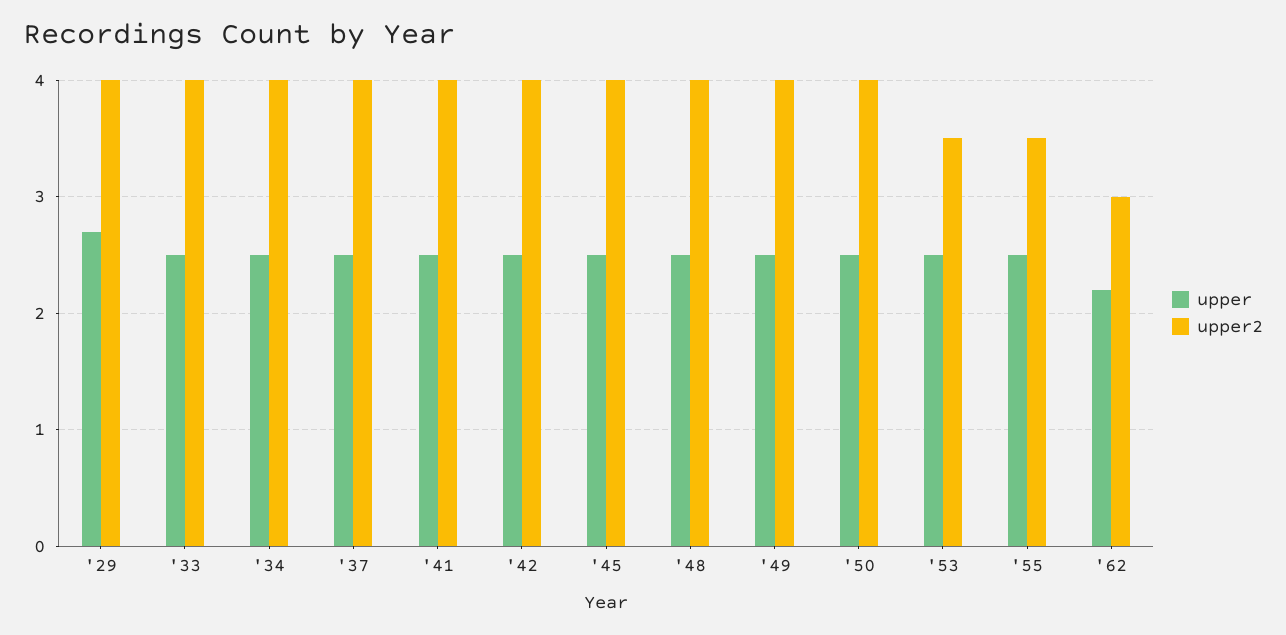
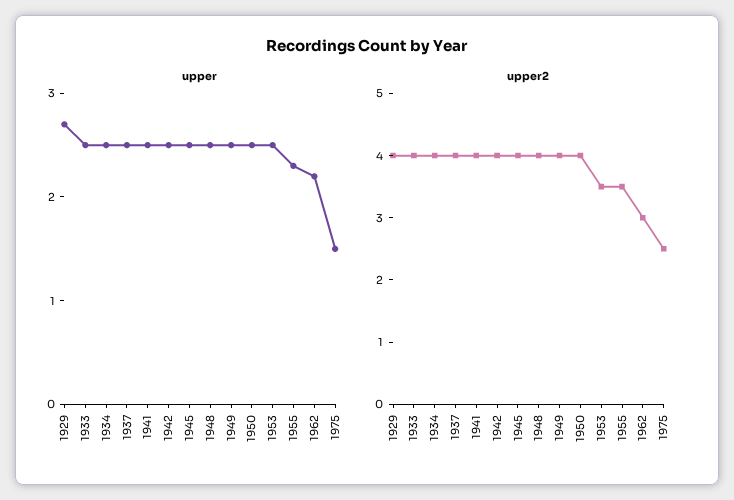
upper, '55: 2.5 -> 2.3
upper, 1975: none -> 1.5
upper2, 1975: none -> 2.5

